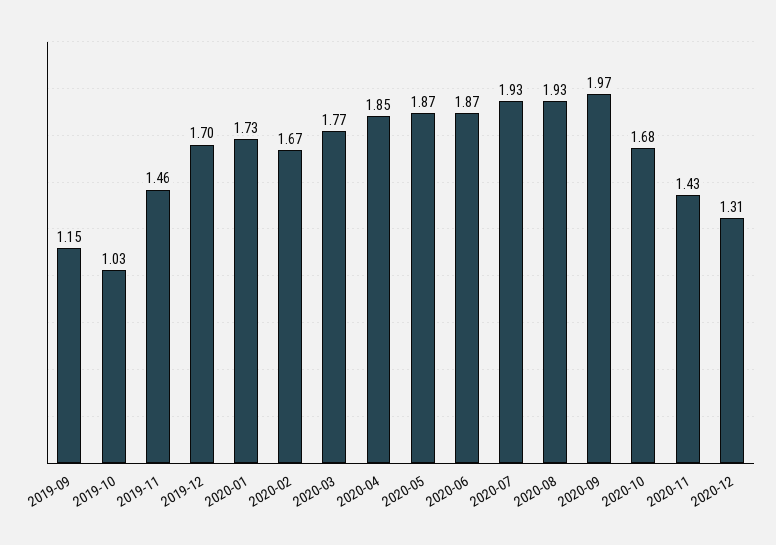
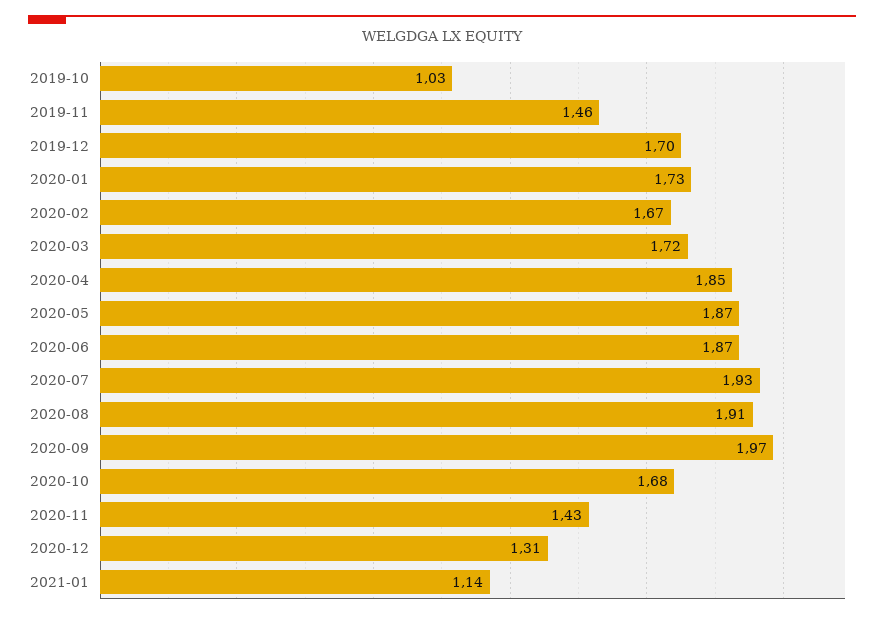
2019-09: 1.15 -> none
2020-03: 1.77 -> 1.72
2020-08: 1.93 -> 1.91
2021-01: none -> 1.14

